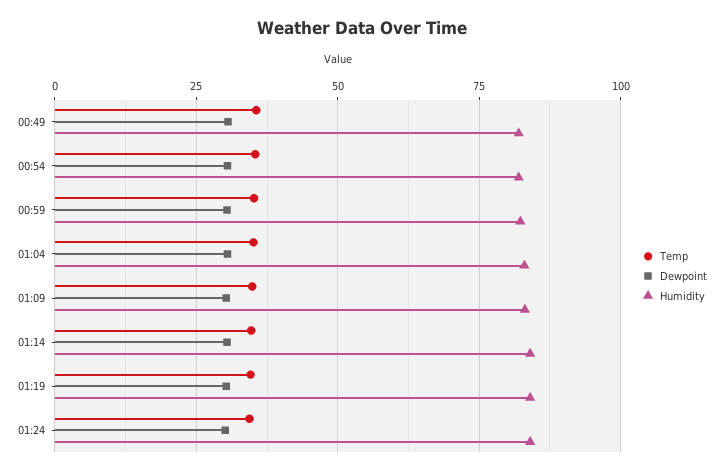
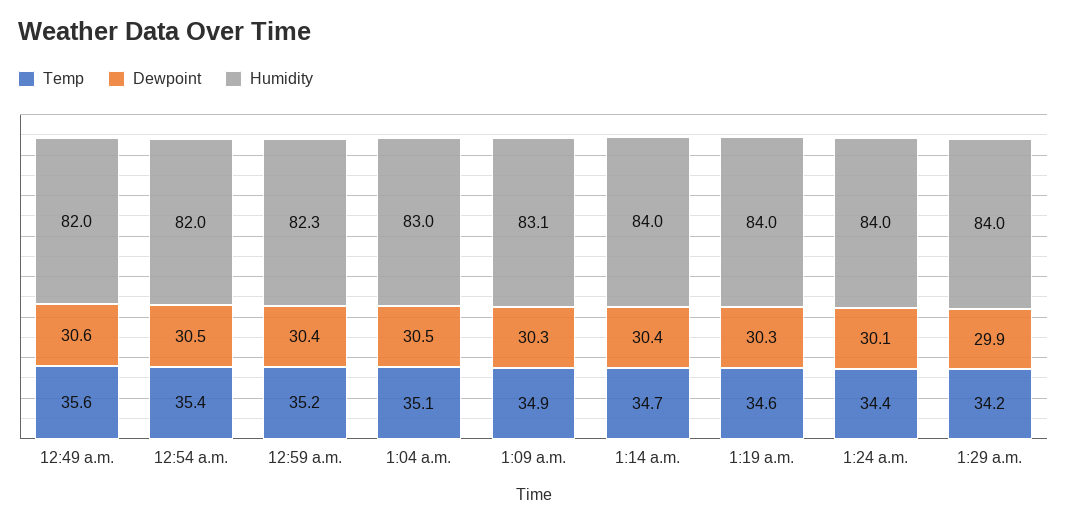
Temp, 1:29 a.m.: none -> 34.2
Dewpoint, 1:29 a.m.: none -> 29.9
Humidity, 1:29 a.m.: none -> 84

